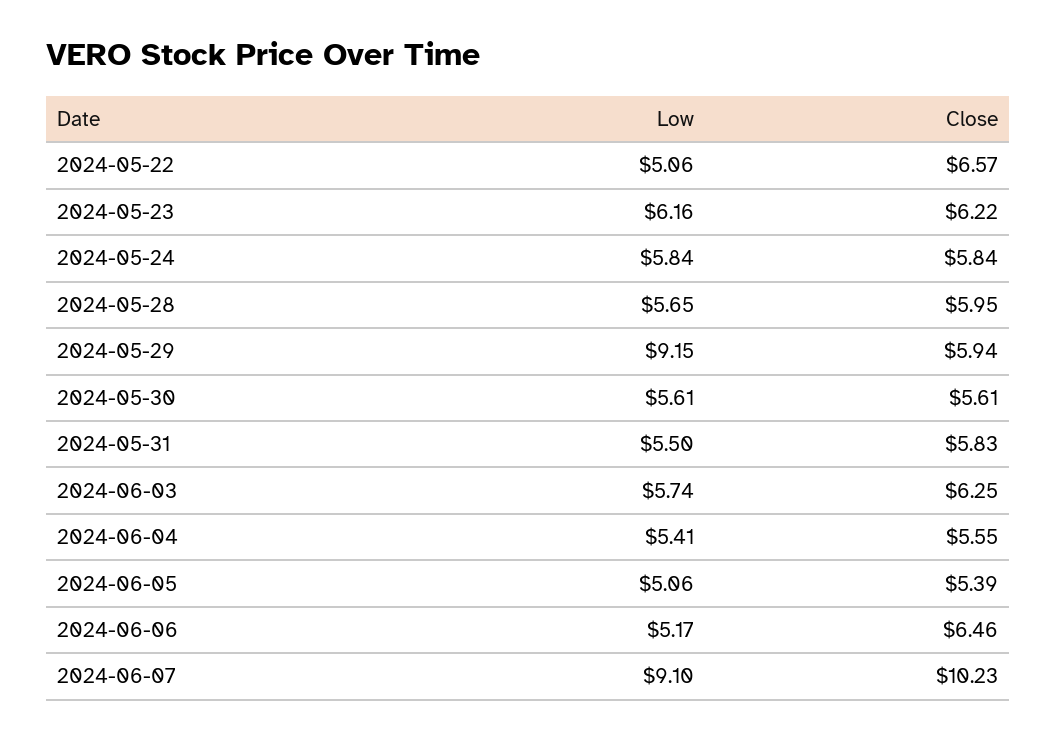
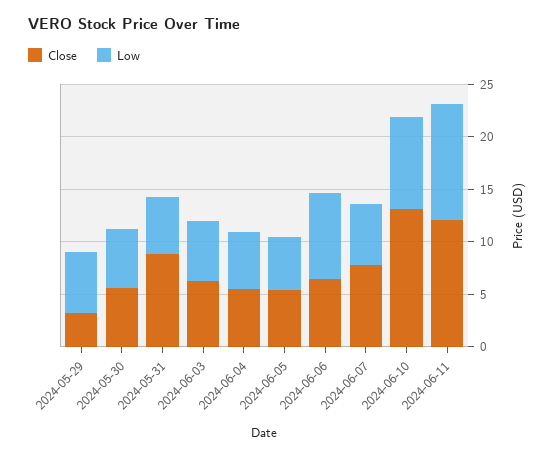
Low, 2024-05-22: 5.06 -> none
Close, 2024-05-22: 6.57 -> none
Low, 2024-05-23: 6.16 -> none
Close, 2024-05-23: 6.22 -> none
Low, 2024-05-24: 5.84 -> none
Close, 2024-05-24: 5.84 -> none
Low, 2024-05-28: 5.65 -> none
Close, 2024-05-28: 5.95 -> none
Low, 2024-05-29: 9.15 -> 6
Close, 2024-05-29: 5.94 -> 3
Close, 2024-05-31: 5.83 -> 9
Low, 2024-06-06: 5.17 -> 8
Low, 2024-06-07: 9.1 -> 6
Close, 2024-06-07: 10.23 -> 8
Close, 2024-06-10: none -> 13
Low, 2024-06-10: none -> 9
Close, 2024-06-11: none -> 12
Low, 2024-06-11: none -> 11

